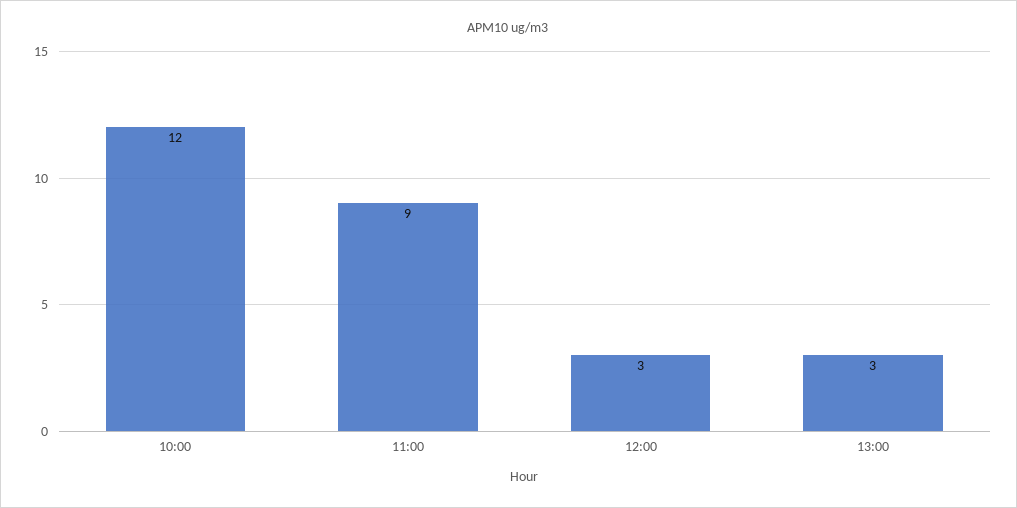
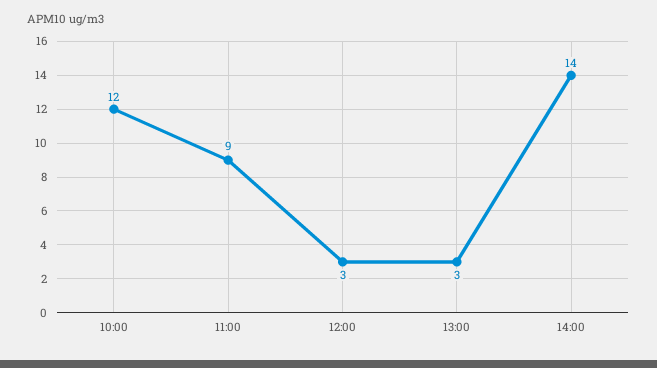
14:00: none -> 14

